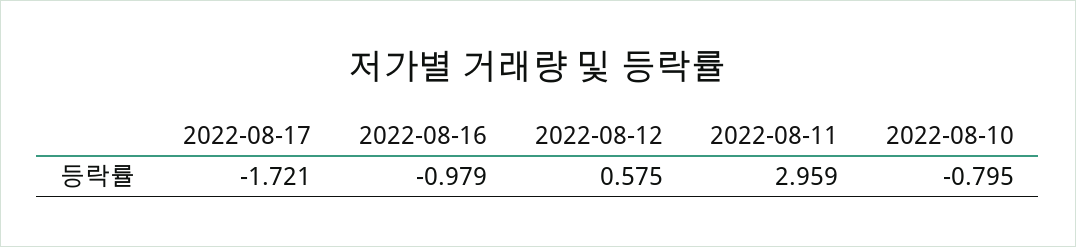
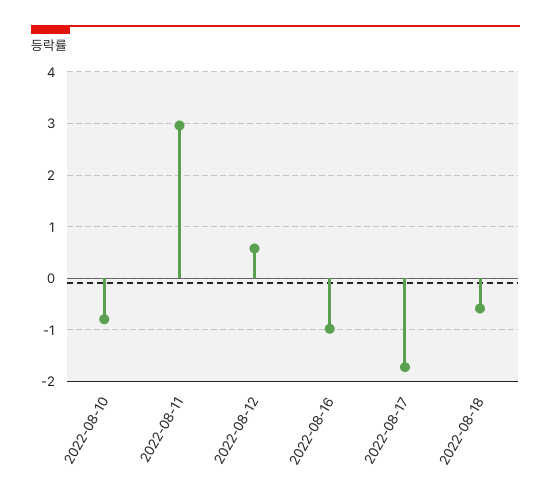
2022-08-18: none -> -0.6

